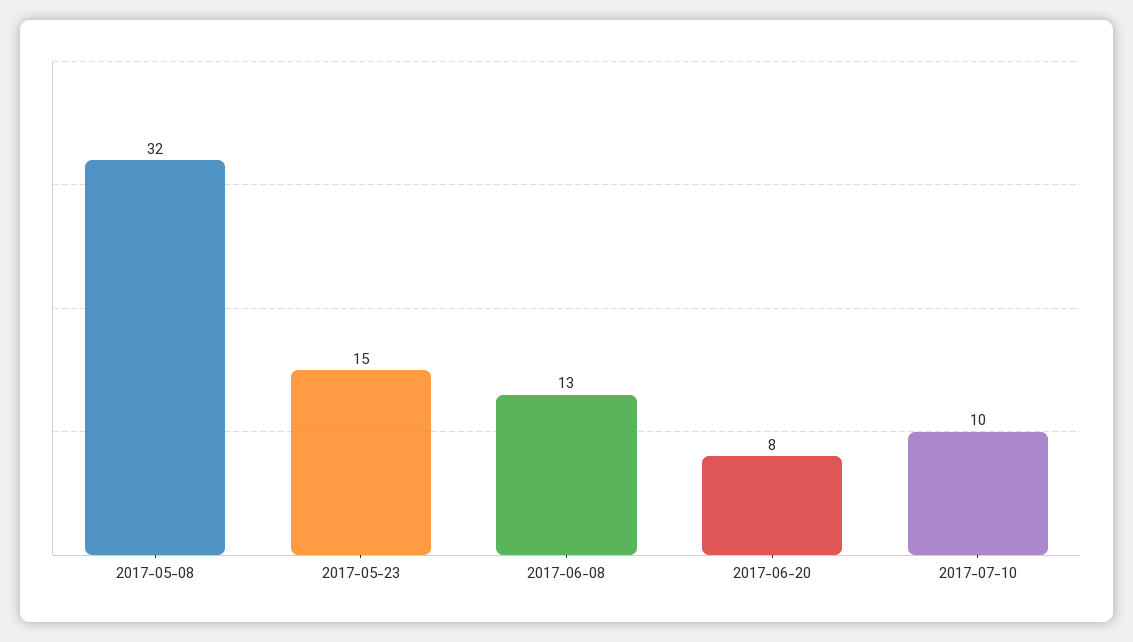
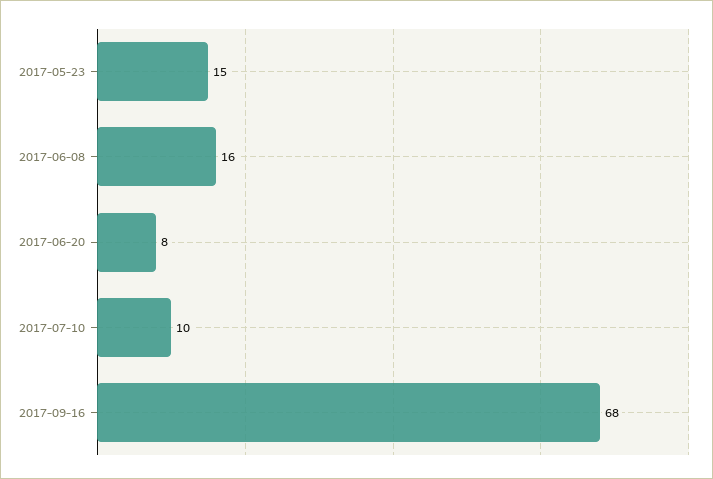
2017-05-08: 32 -> none
2017-06-08: 13 -> 16
2017-09-16: none -> 68

